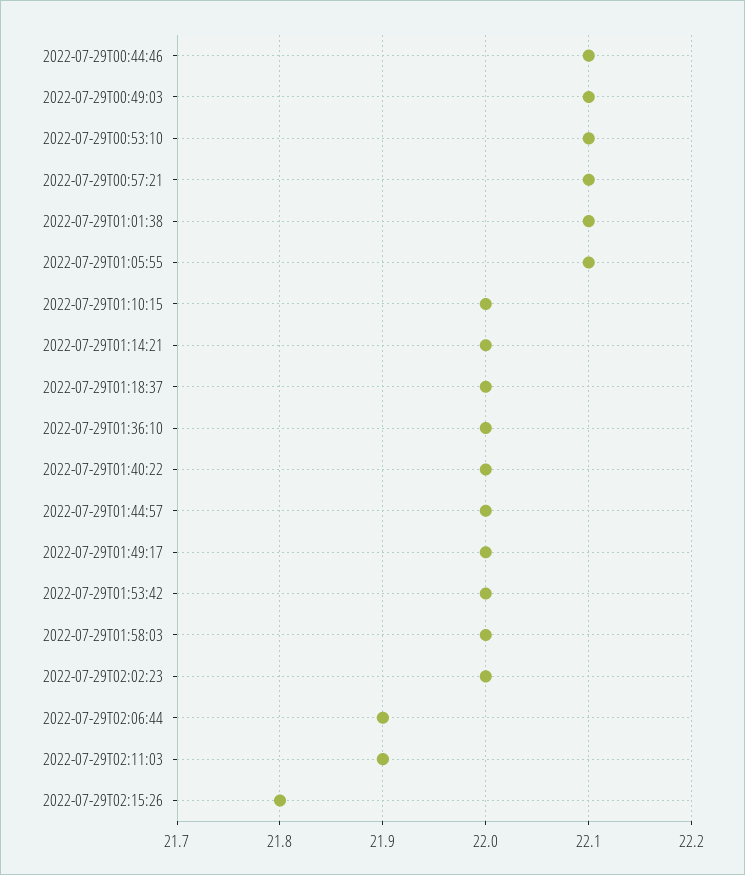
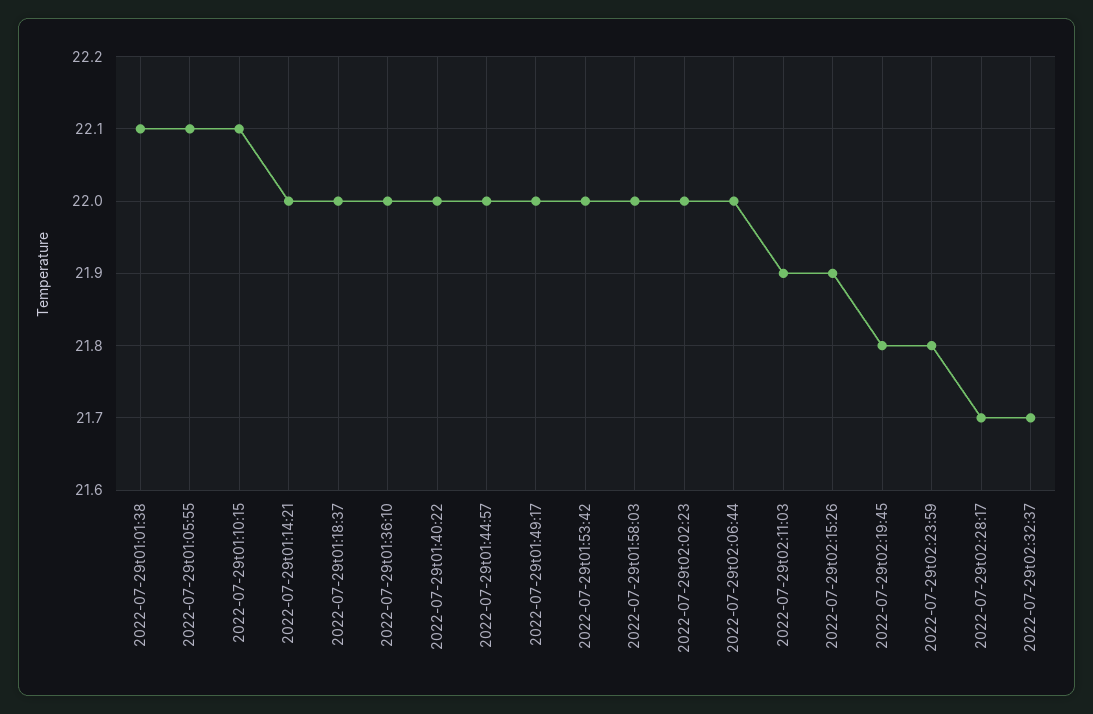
2022-07-29T00:44:46: 22.1 -> none
2022-07-29T00:49:03: 22.1 -> none
2022-07-29T00:53:10: 22.1 -> none
2022-07-29T00:57:21: 22.1 -> none
2022-07-29T01:10:15: 22 -> 22.1
2022-07-29T02:06:44: 21.9 -> 22
2022-07-29T02:15:26: 21.8 -> 21.9
2022-07-29t02:19:45: none -> 21.8
2022-07-29t02:23:59: none -> 21.8
2022-07-29t02:28:17: none -> 21.7
2022-07-29t02:32:37: none -> 21.7

